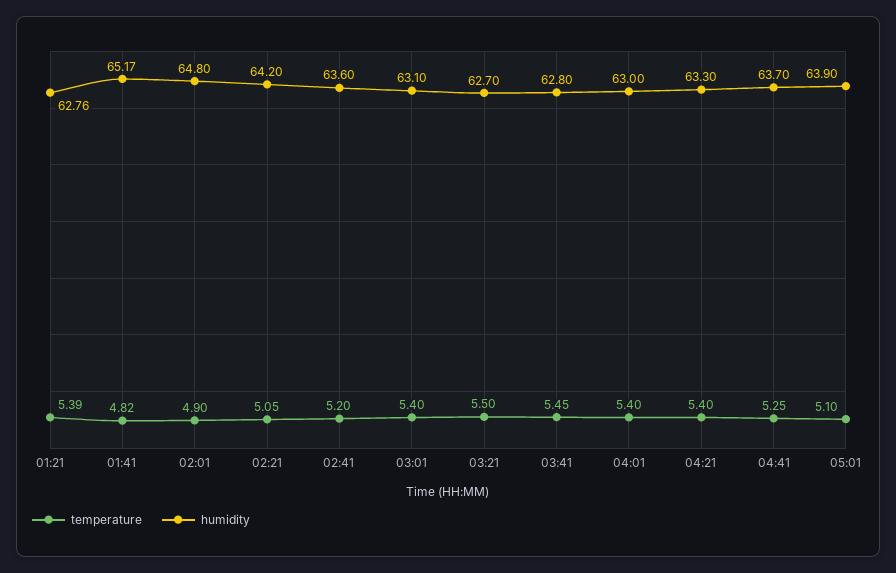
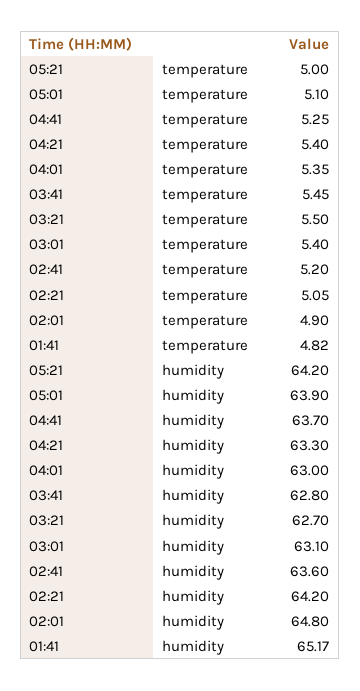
temperature, 01:21: 5.39 -> none
humidity, 01:21: 62.76 -> none
temperature, 04:01: 5.4 -> 5.35
temperature, 05:21: none -> 5
humidity, 05:21: none -> 64.2

